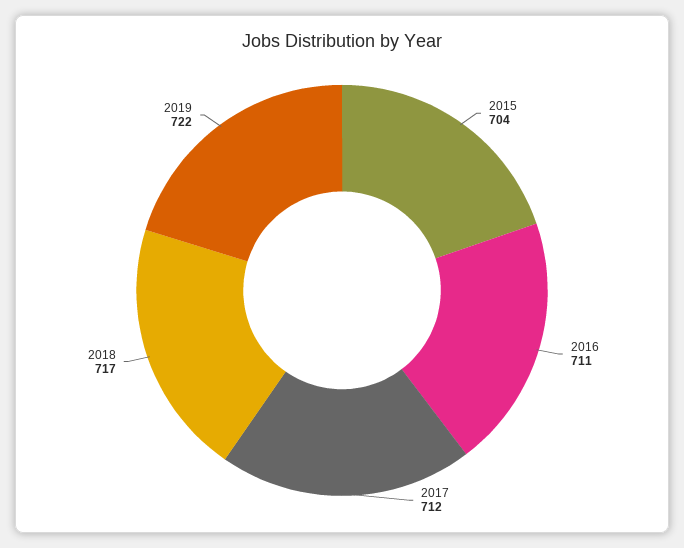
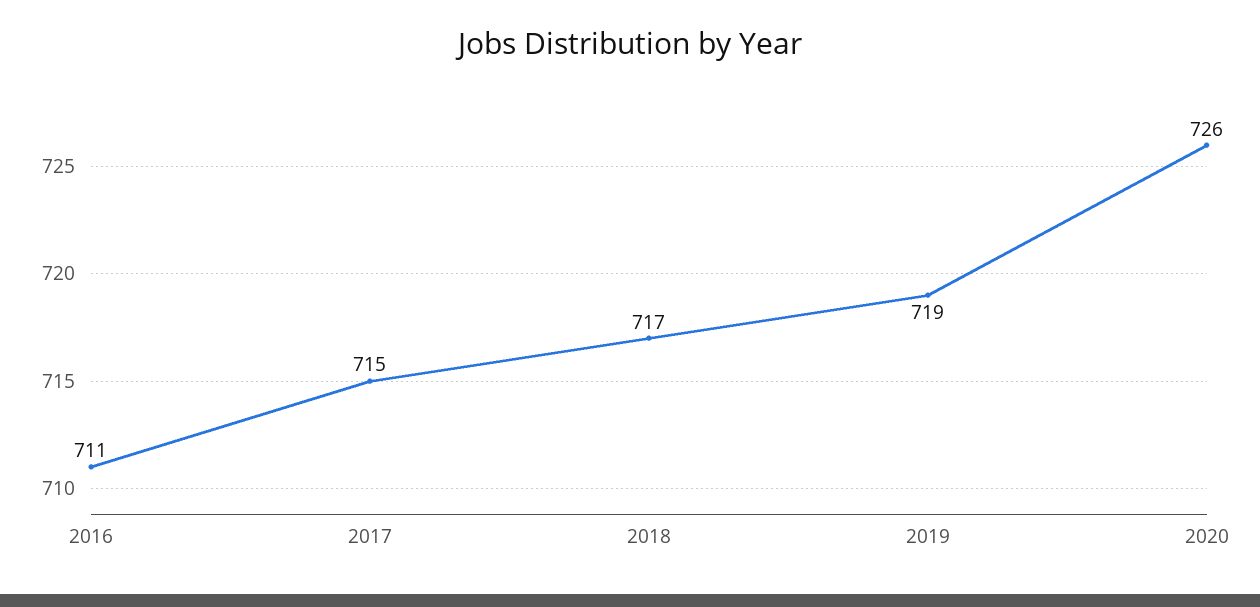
2015: 704 -> none
2017: 712 -> 715
2019: 722 -> 719
2020: none -> 726

